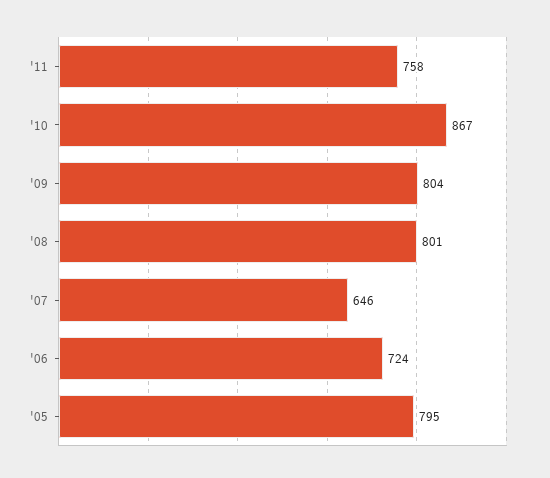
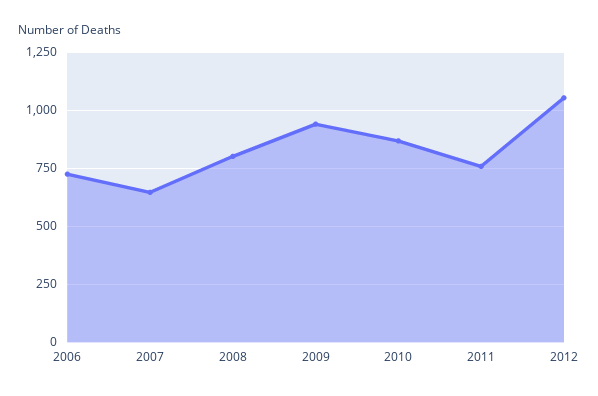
'09: 804 -> 950
'05: 795 -> none
2012: none -> 1050

